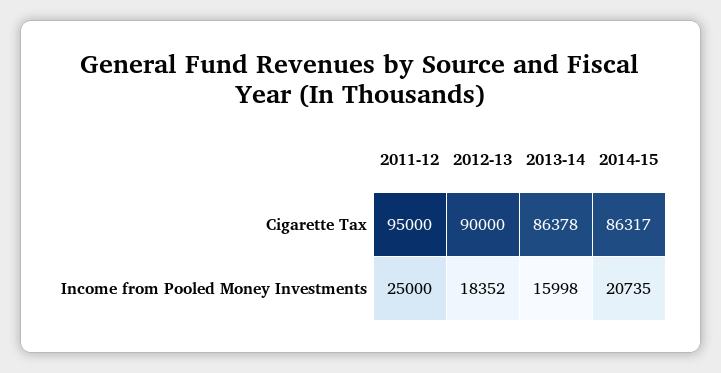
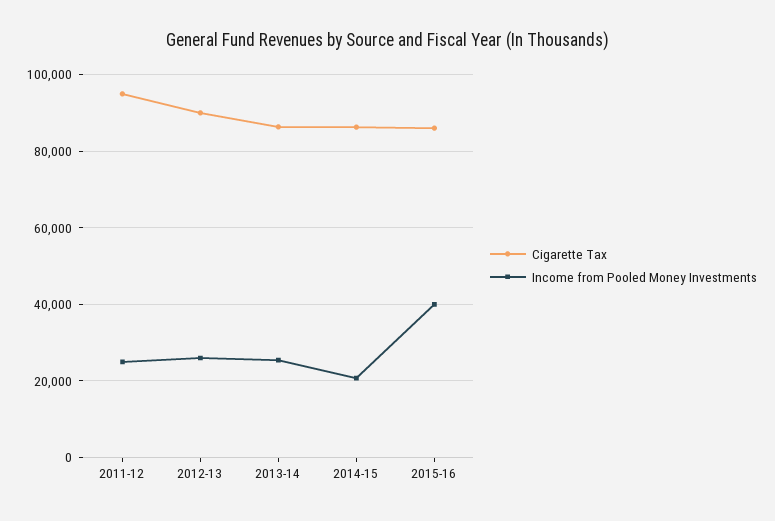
Income from Pooled Money Investments, 2012-13: 18352 -> 26000
Income from Pooled Money Investments, 2013-14: 15998 -> 26000
Cigarette Tax, 2015-16: none -> 86000
Income from Pooled Money Investments, 2015-16: none -> 40000

